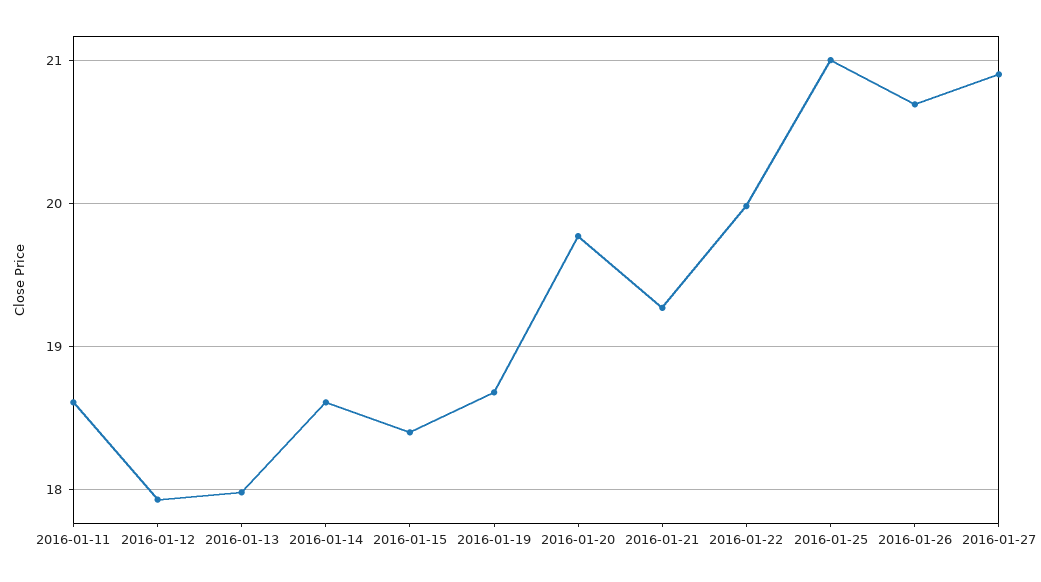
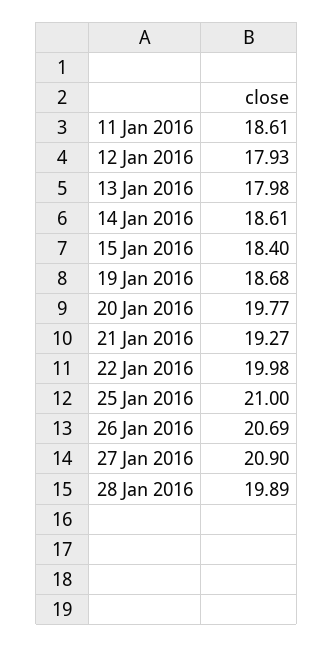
28 Jan 2016: none -> 19.89

